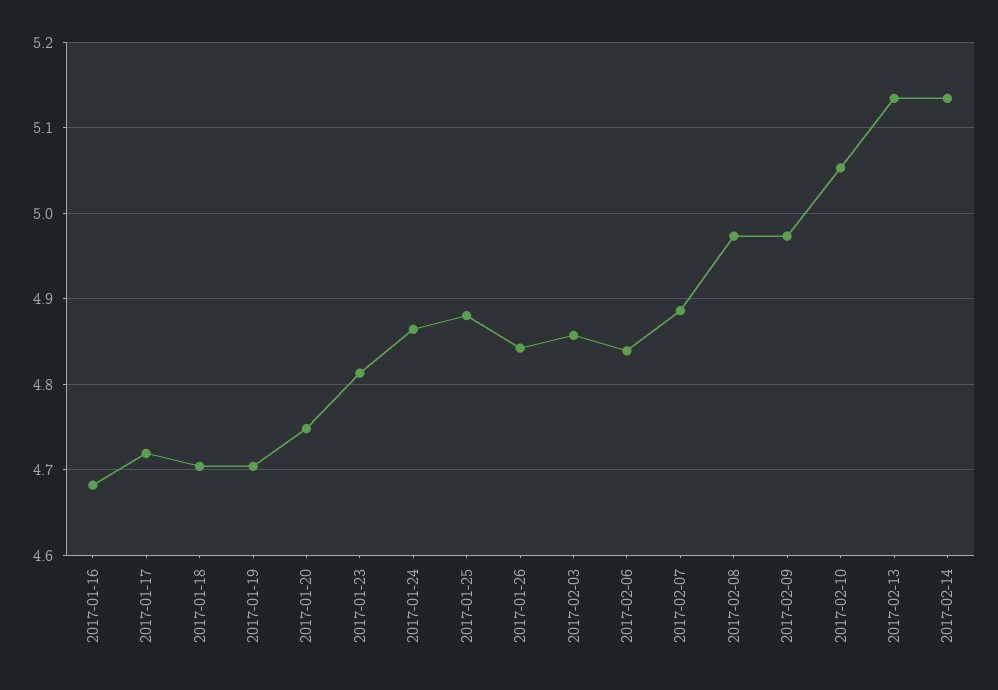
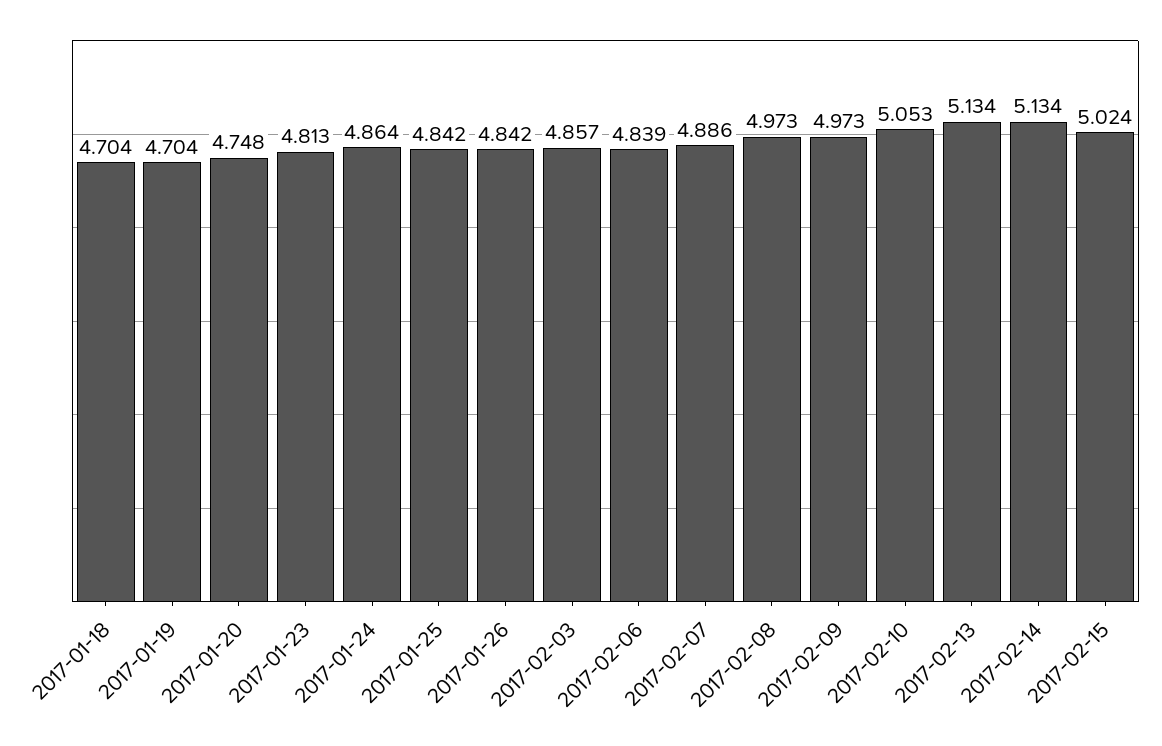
2017-01-16: 4.68 -> none
2017-01-17: 4.72 -> none
2017-01-25: 4.88 -> 4.842
2017-02-15: none -> 5.024

